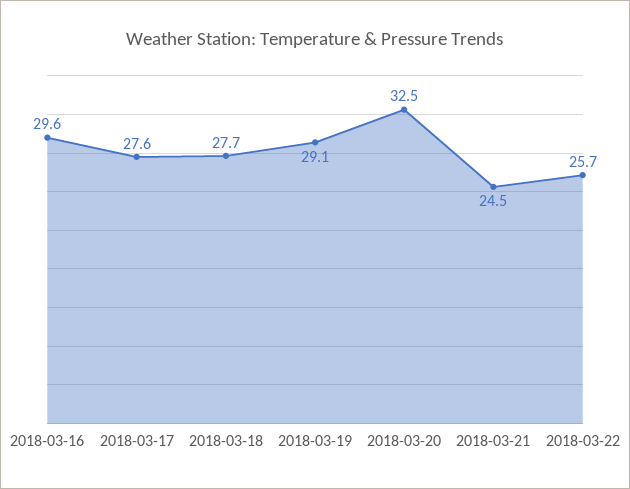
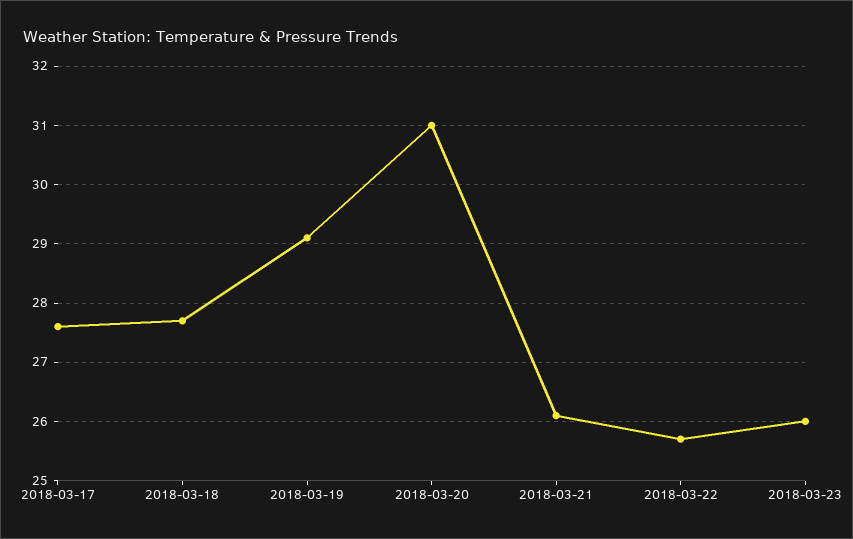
2018-03-16: 29.6 -> none
2018-03-20: 32.5 -> 31
2018-03-21: 24.5 -> 26
2018-03-23: none -> 26

